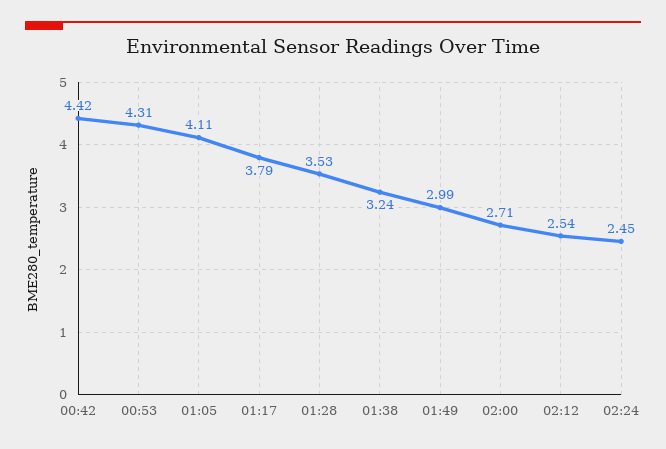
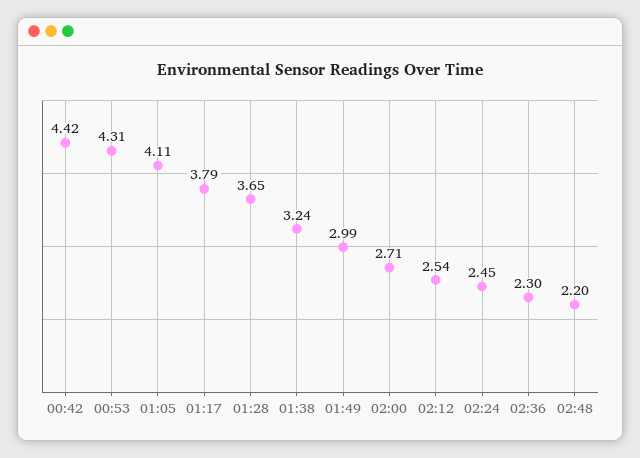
01:28: 3.53 -> 3.65
02:36: none -> 2.3
02:48: none -> 2.2

